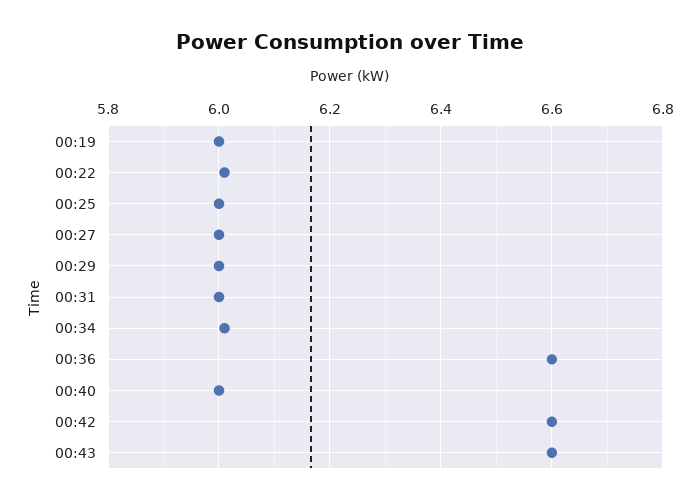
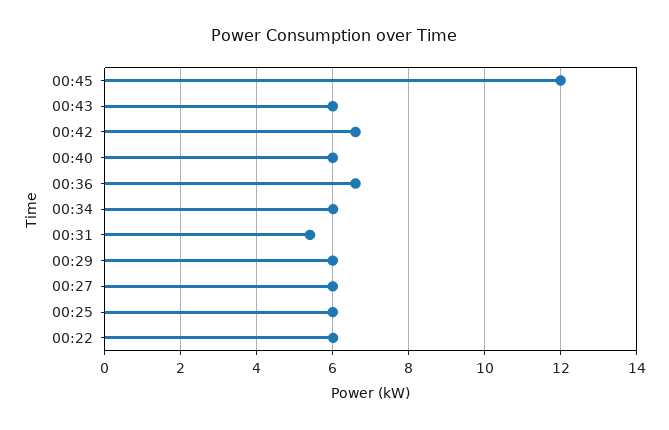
00:19: 6 -> none
00:31: 6 -> 5.4
00:43: 6.6 -> 6
00:45: none -> 12

